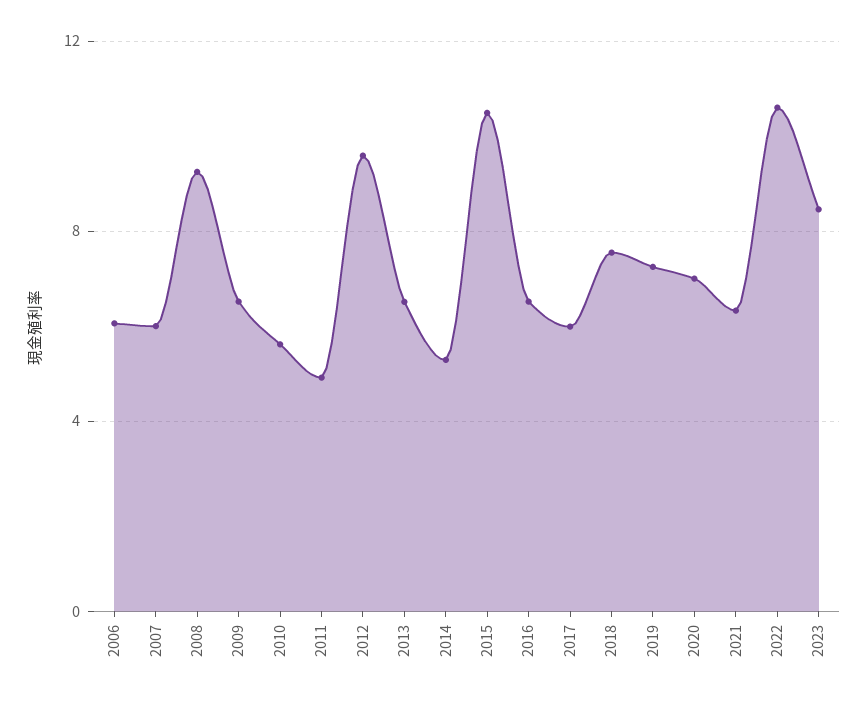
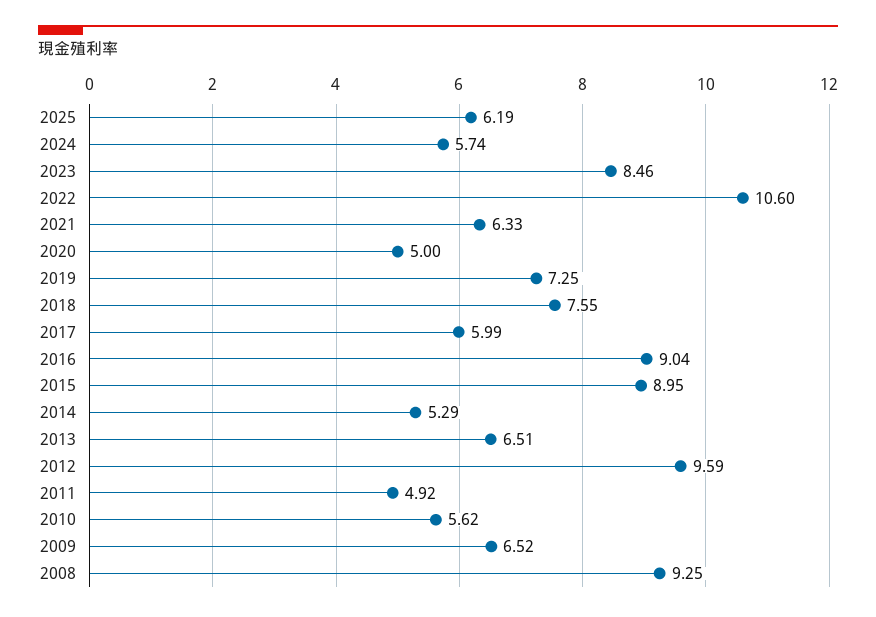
2006: 6 -> none
2007: 6 -> none
2015: 10.5 -> 8.95
2016: 6.5 -> 9.04
2020: 7 -> 5
2025: none -> 6.19
2024: none -> 5.74

